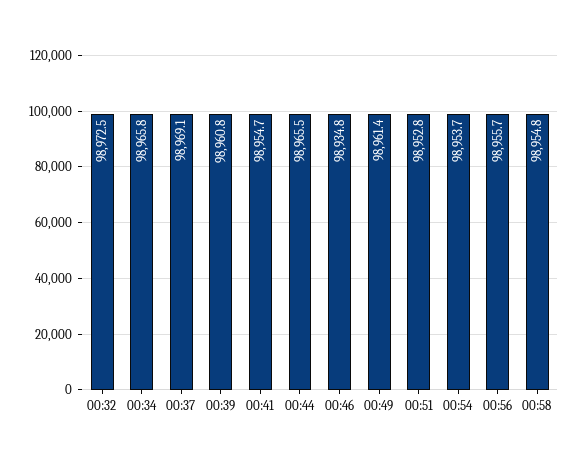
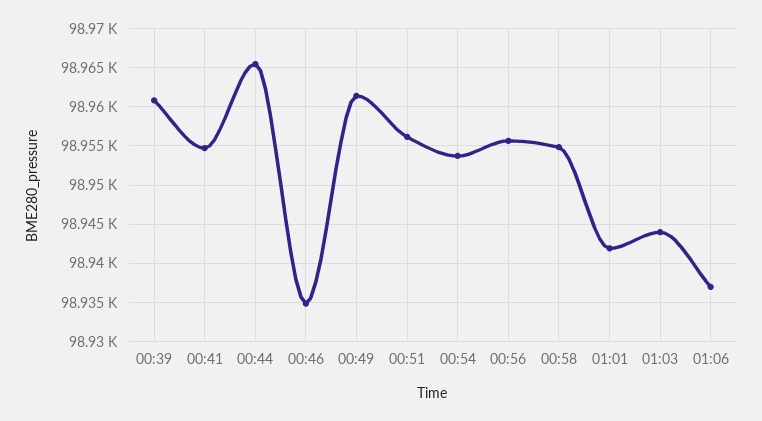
00:32: 98972.5 -> none
00:34: 98965.8 -> none
00:37: 98969.1 -> none
00:51: 98952.8 -> 98956
01:01: none -> 98942
01:03: none -> 98944
01:06: none -> 98937

